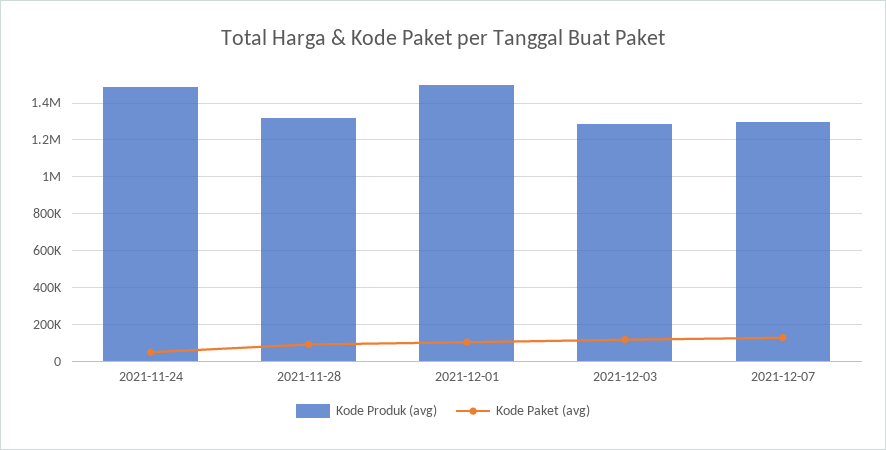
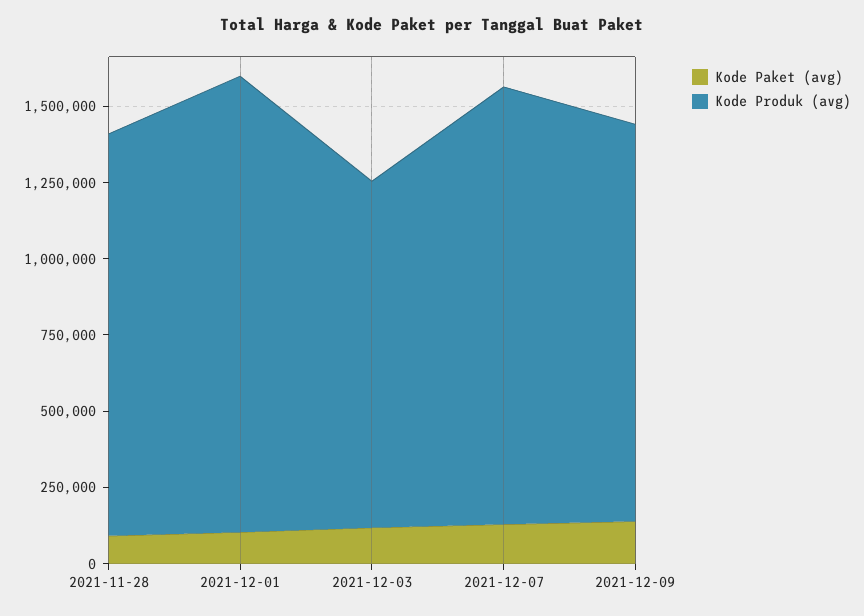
Kode Produk (avg), 2021-11-24: 1500000 -> none
Kode Paket (avg), 2021-11-24: 50000 -> none
Kode Produk (avg), 2021-12-03: 1300000 -> 1150000
Kode Produk (avg), 2021-12-07: 1300000 -> 1450000
Kode Paket (avg), 2021-12-09: none -> 150000
Kode Produk (avg), 2021-12-09: none -> 1300000

